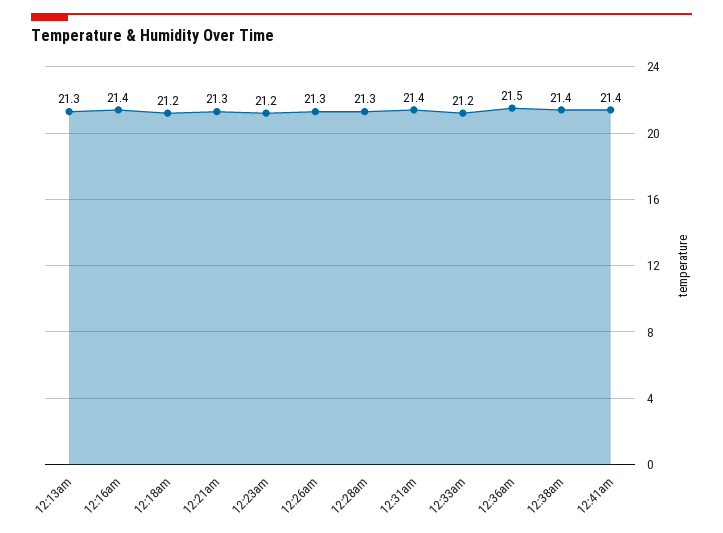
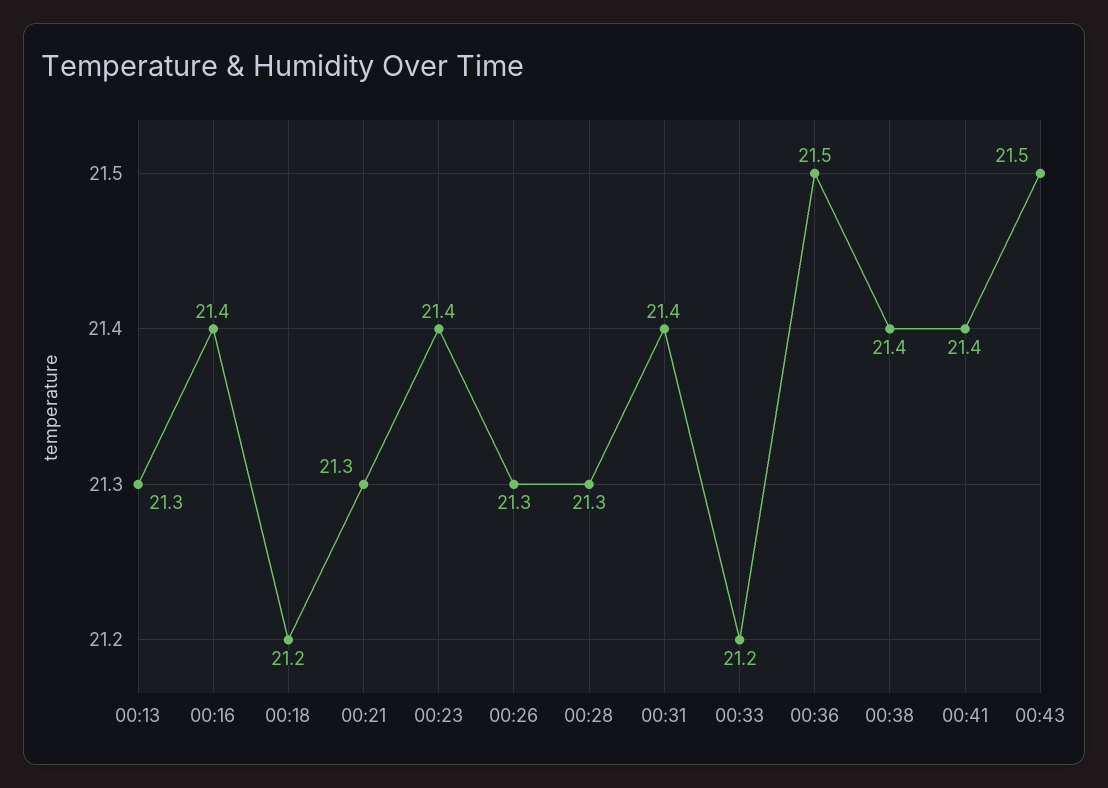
12:23am: 21.2 -> 21.4
00:43: none -> 21.5

